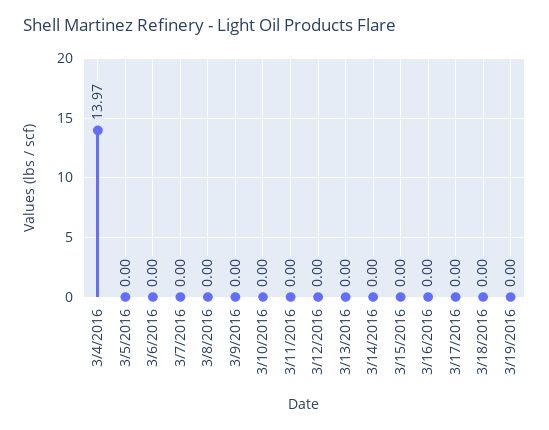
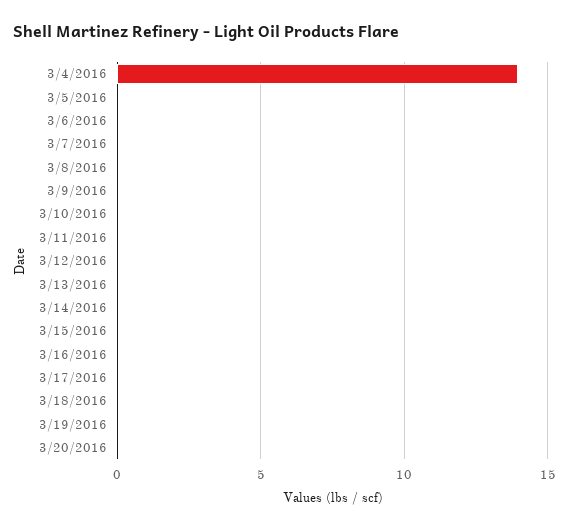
3/20/2016: none -> 0

